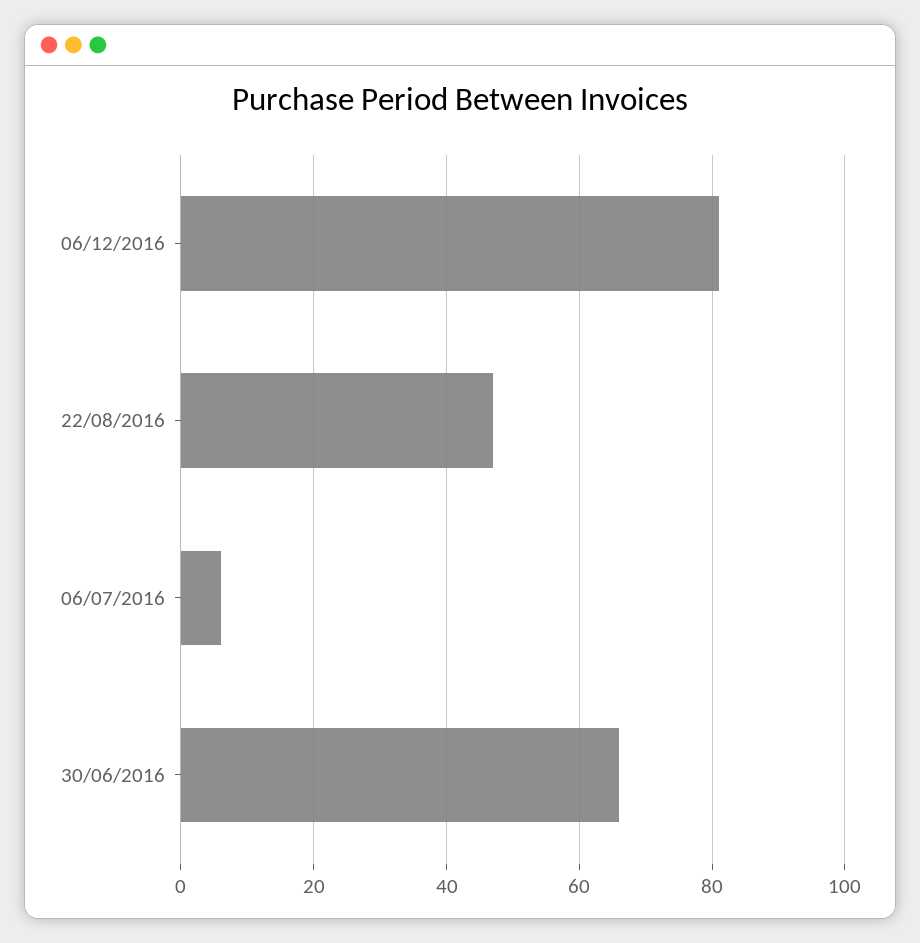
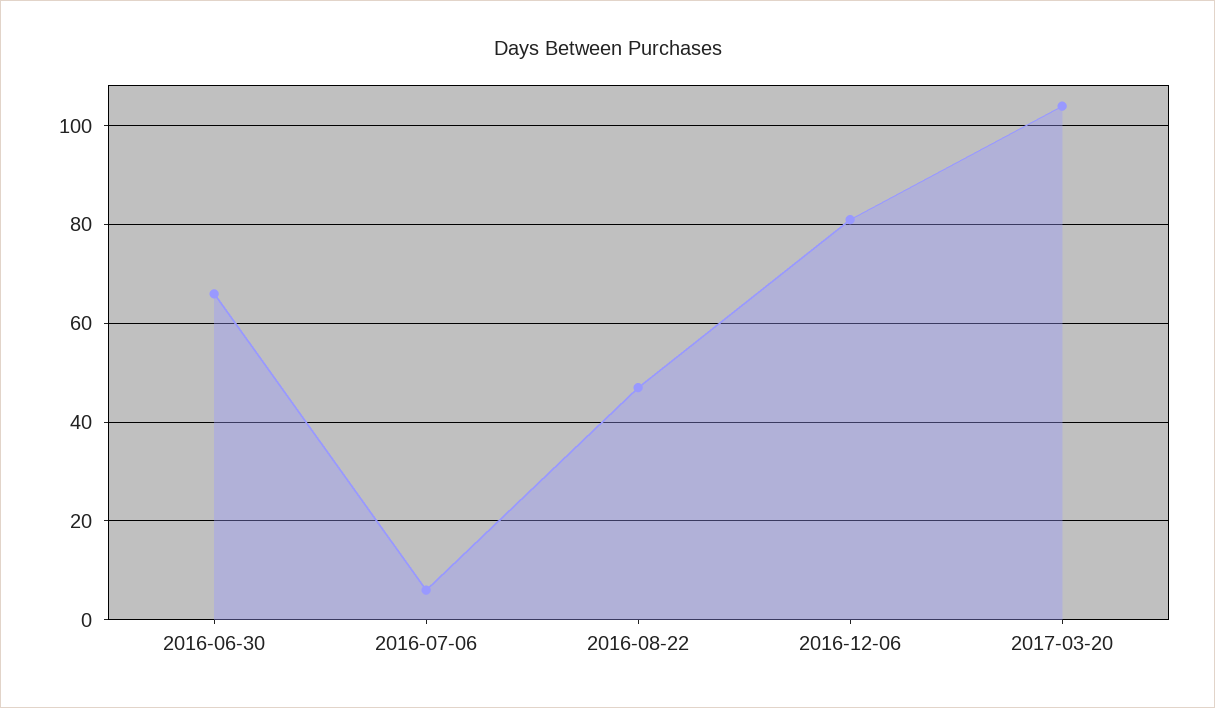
2017-03-20: none -> 105

